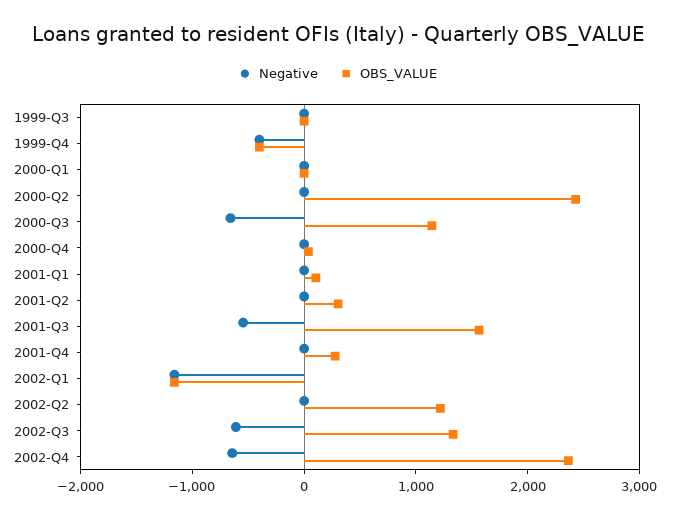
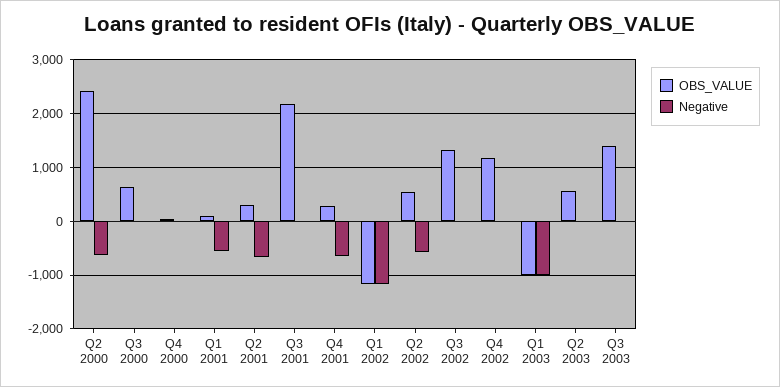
Negative, 1999-Q3: 0 -> none
OBS_VALUE, 1999-Q3: 0 -> none
Negative, 1999-Q4: -400 -> none
OBS_VALUE, 1999-Q4: -400 -> none
Negative, 2000-Q1: 0 -> none
OBS_VALUE, 2000-Q1: 0 -> none
Negative, 2000-Q2: 0 -> -600
Negative, 2000-Q3: -600 -> 0
OBS_VALUE, 2000-Q3: 1200 -> 600
Negative, 2001-Q1: 0 -> -600
Negative, 2001-Q2: 0 -> -600
Negative, 2001-Q3: -600 -> 0
OBS_VALUE, 2001-Q3: 1600 -> 2200
Negative, 2001-Q4: 0 -> -600
Negative, 2002-Q2: 0 -> -600
OBS_VALUE, 2002-Q2: 1200 -> 600
Negative, 2002-Q3: -600 -> 0
Negative, 2002-Q4: -600 -> 0
OBS_VALUE, 2002-Q4: 2400 -> 1200
OBS_VALUE, Q1 2003: none -> -1000
Negative, Q1 2003: none -> -1000
OBS_VALUE, Q2 2003: none -> 600
Negative, Q2 2003: none -> 0
OBS_VALUE, Q3 2003: none -> 1400
Negative, Q3 2003: none -> 0

